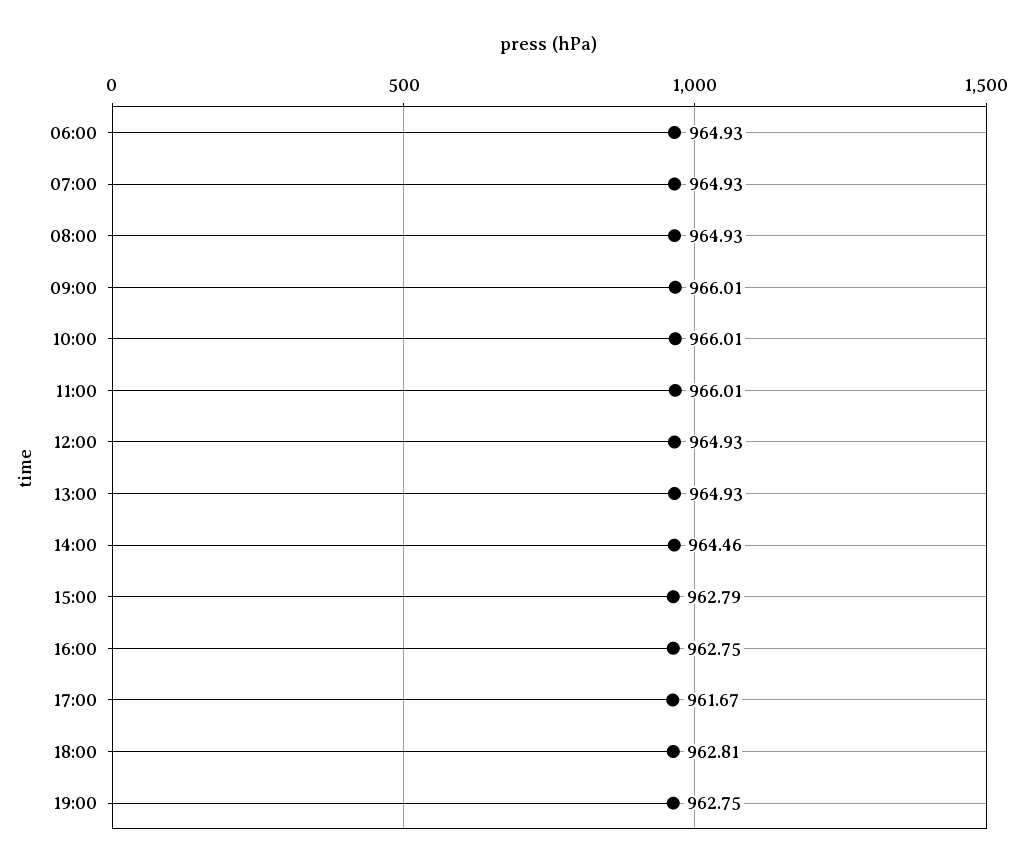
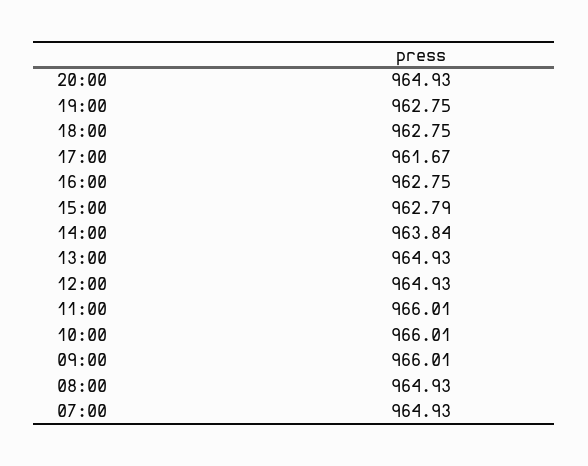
06:00: 964.93 -> none
14:00: 964.46 -> 963.84
18:00: 962.81 -> 962.75
20:00: none -> 964.93

